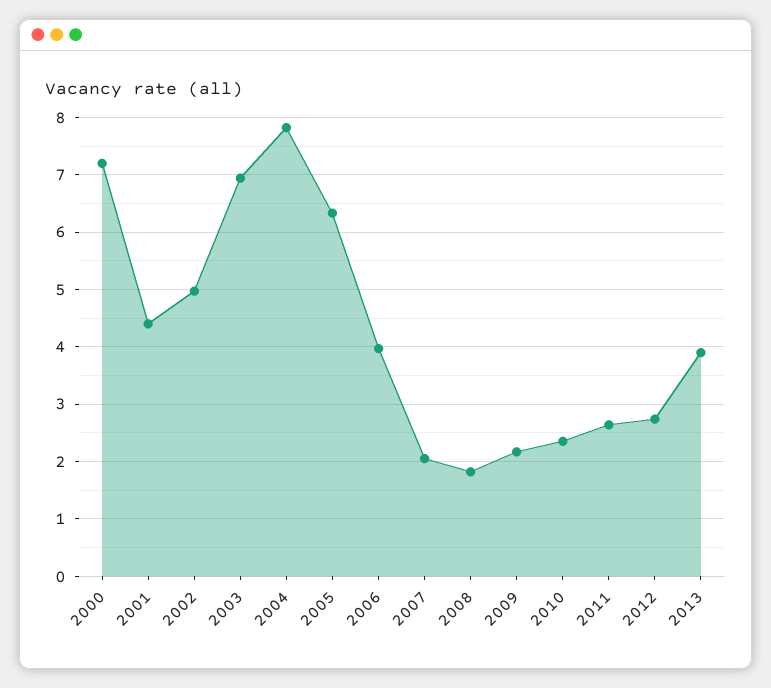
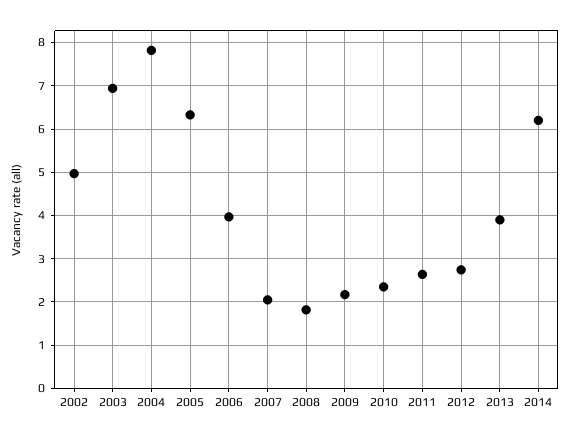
2000: 7.2 -> none
2001: 4.4 -> none
2014: none -> 6.2

